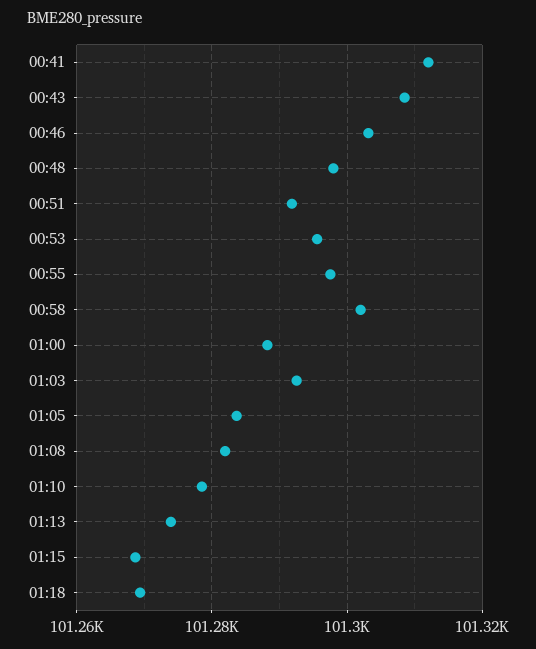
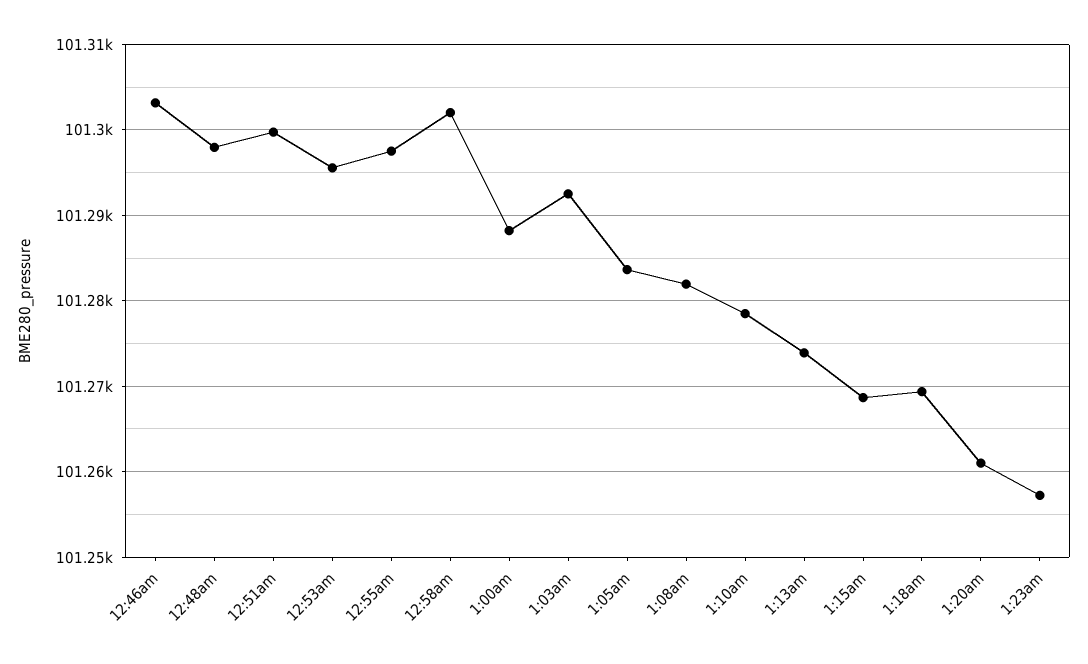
00:41: 101312 -> none
00:43: 101308 -> none
00:51: 101292 -> 101300
1:20am: none -> 101261
1:23am: none -> 101257

